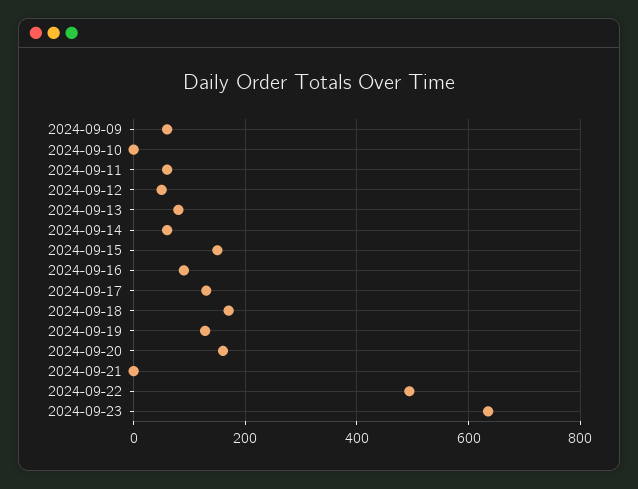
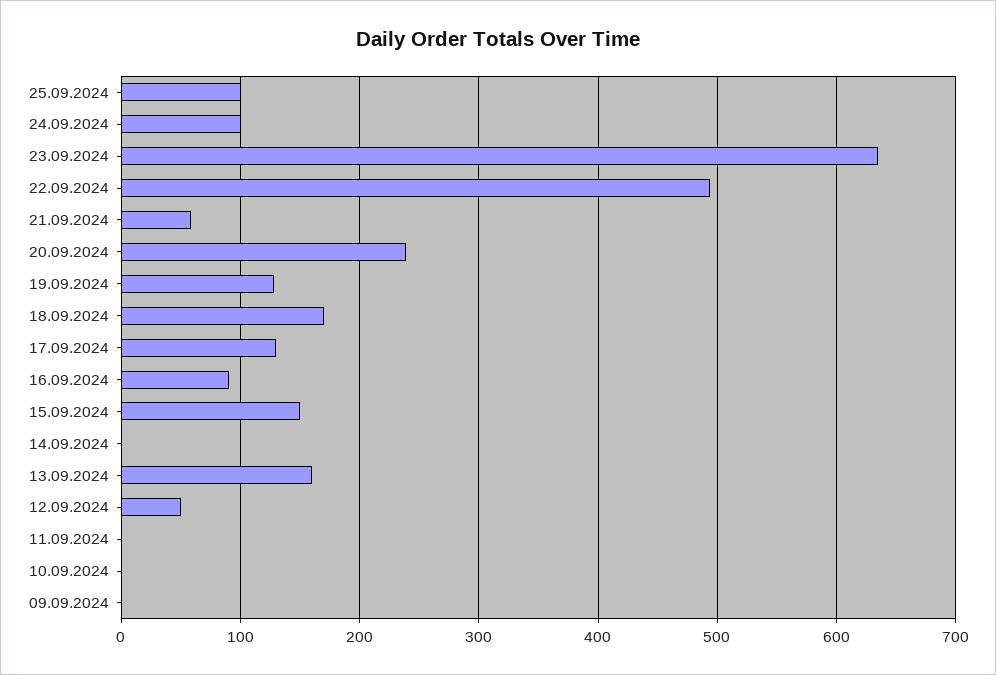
2024-09-09: 60 -> 0
2024-09-11: 60 -> 0
2024-09-13: 80 -> 160
2024-09-14: 60 -> 0
2024-09-20: 160 -> 240
2024-09-21: 0 -> 60
25.09.2024: none -> 100
24.09.2024: none -> 100

